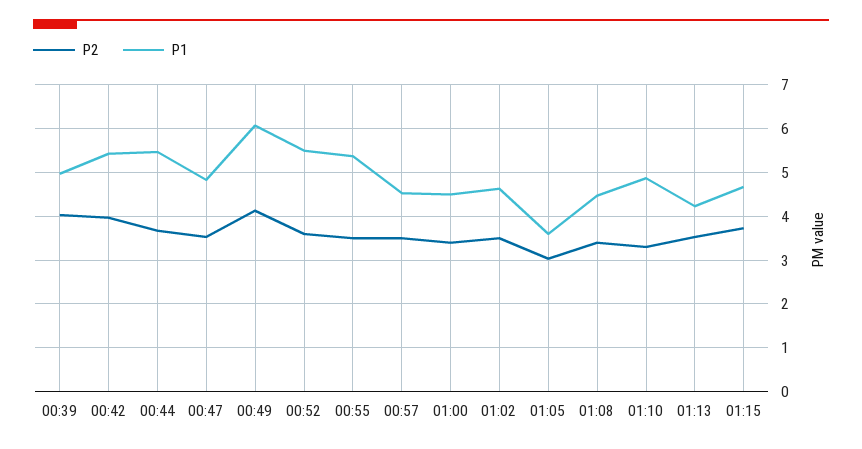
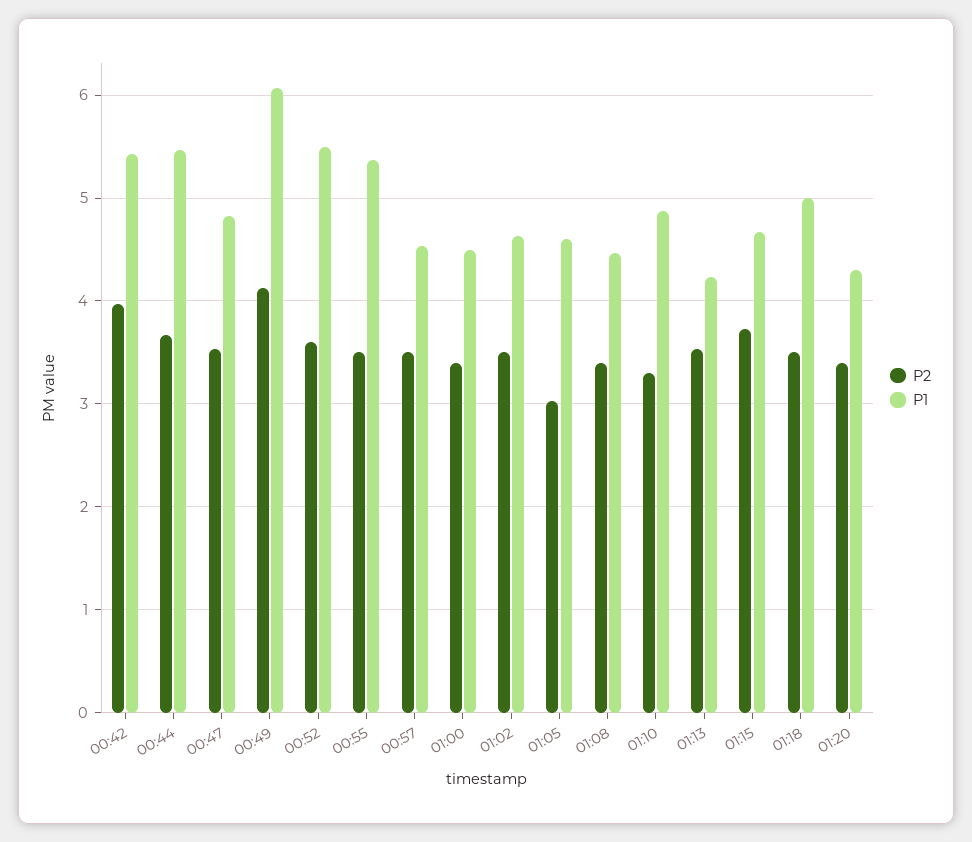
P2, 00:39: 4 -> none
P1, 00:39: 5 -> none
P1, 01:05: 3.6 -> 4.6
P2, 01:18: none -> 3.5
P1, 01:18: none -> 5
P2, 01:20: none -> 3.4
P1, 01:20: none -> 4.3

